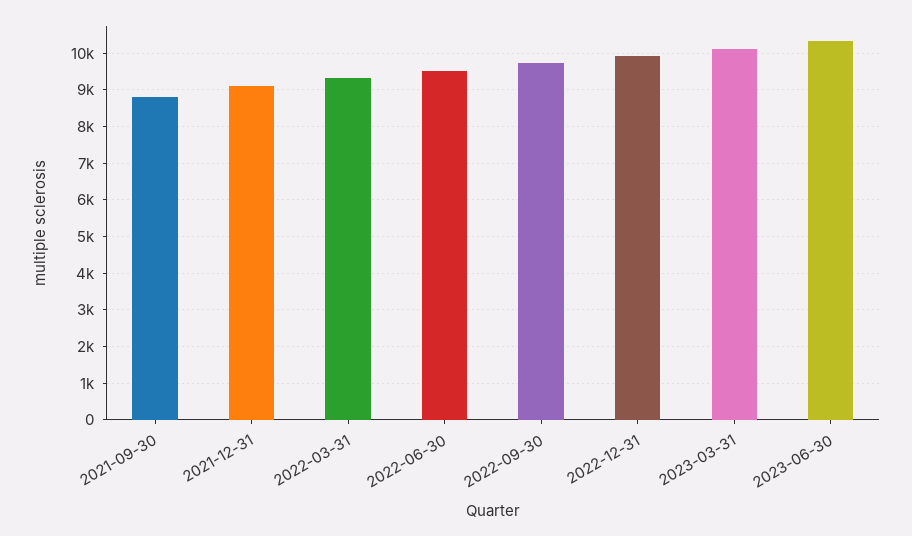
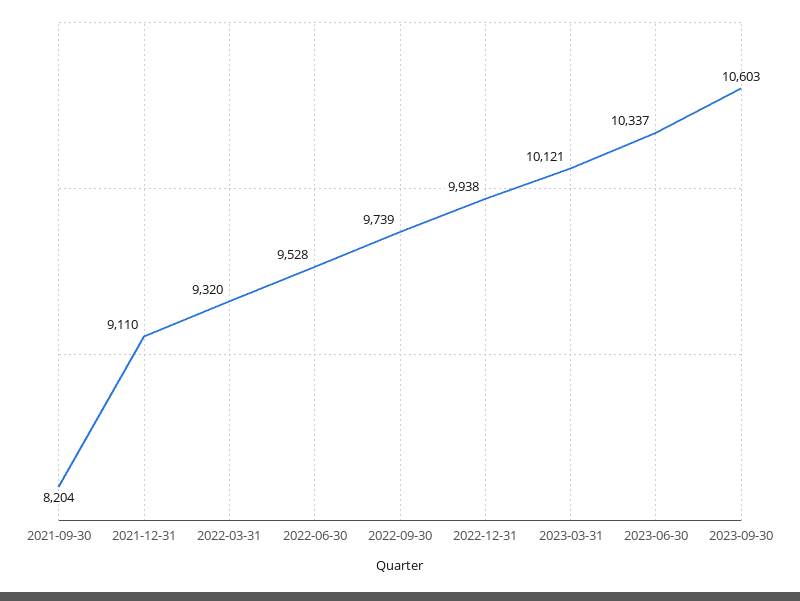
2021-09-30: 8800 -> 8204
2023-09-30: none -> 10603

